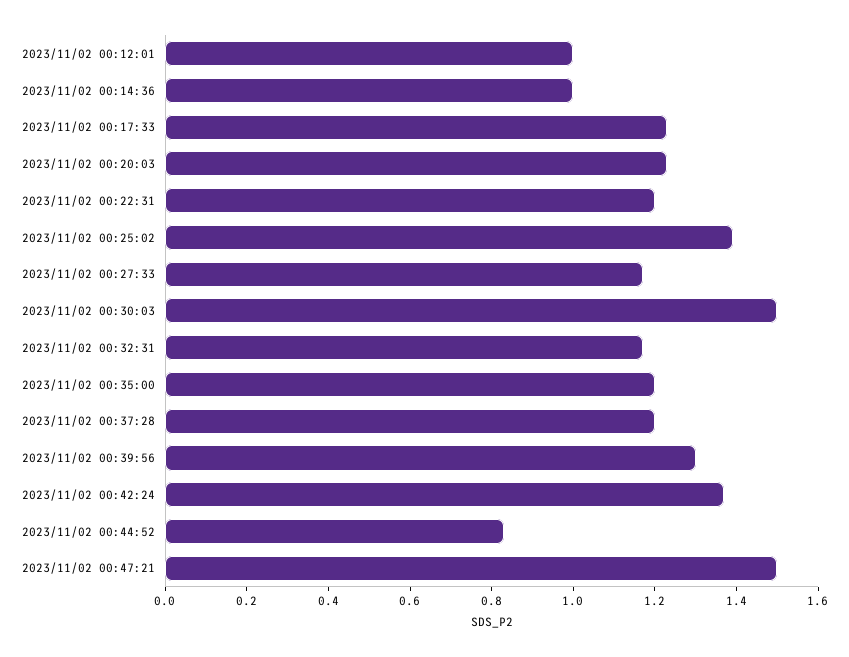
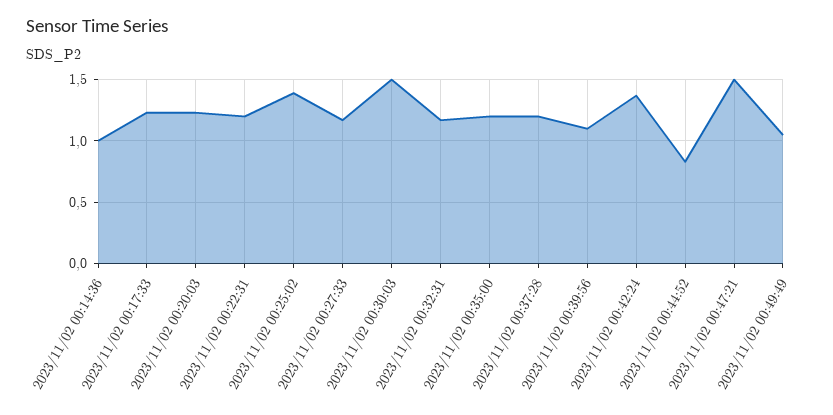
2023/11/02 00:12:01: 1 -> none
2023/11/02 00:39:56: 1.3 -> 1.1
2023/11/02 00:49:49: none -> 1.05

